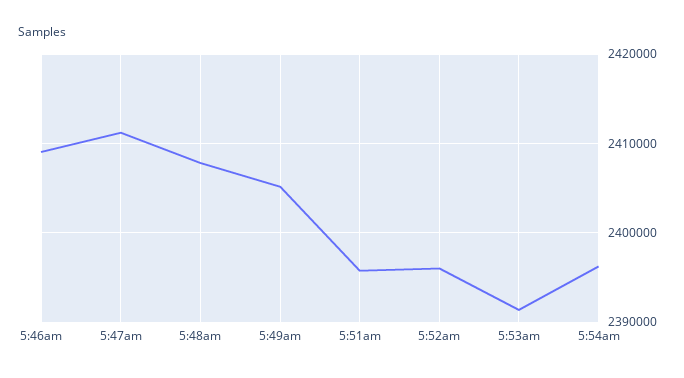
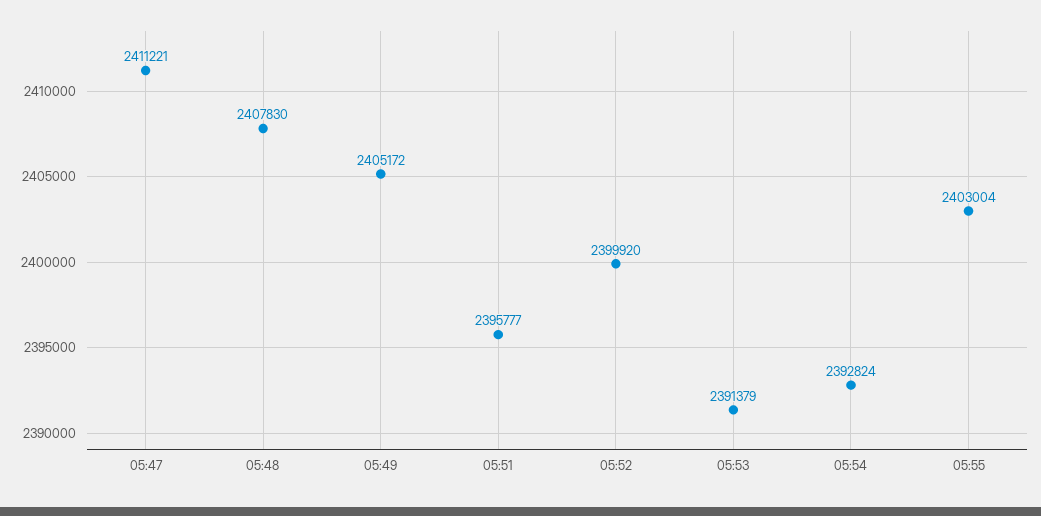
5:46am: 2409000 -> none
5:52am: 2396000 -> 2399920
5:54am: 2396000 -> 2392824
05:55: none -> 2403004

